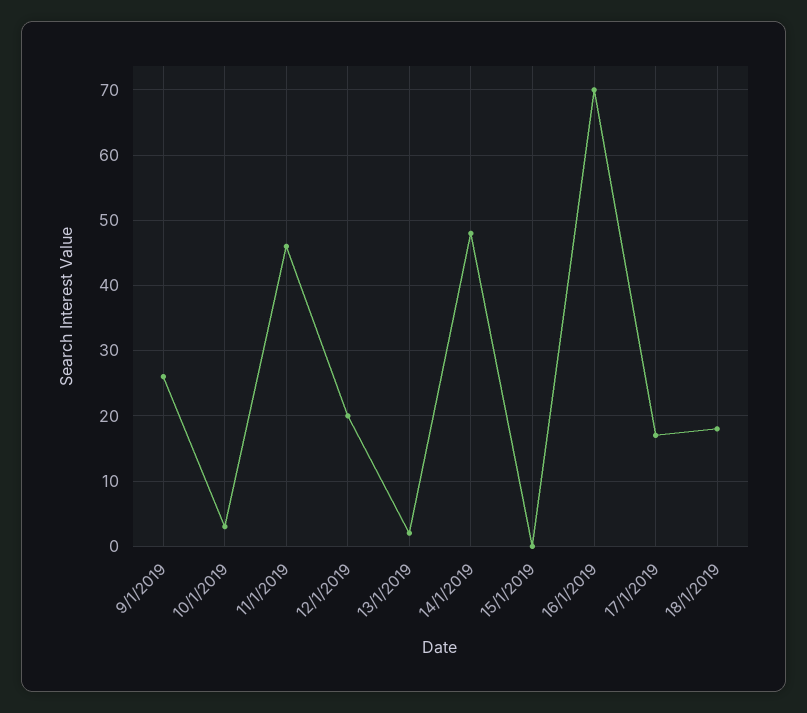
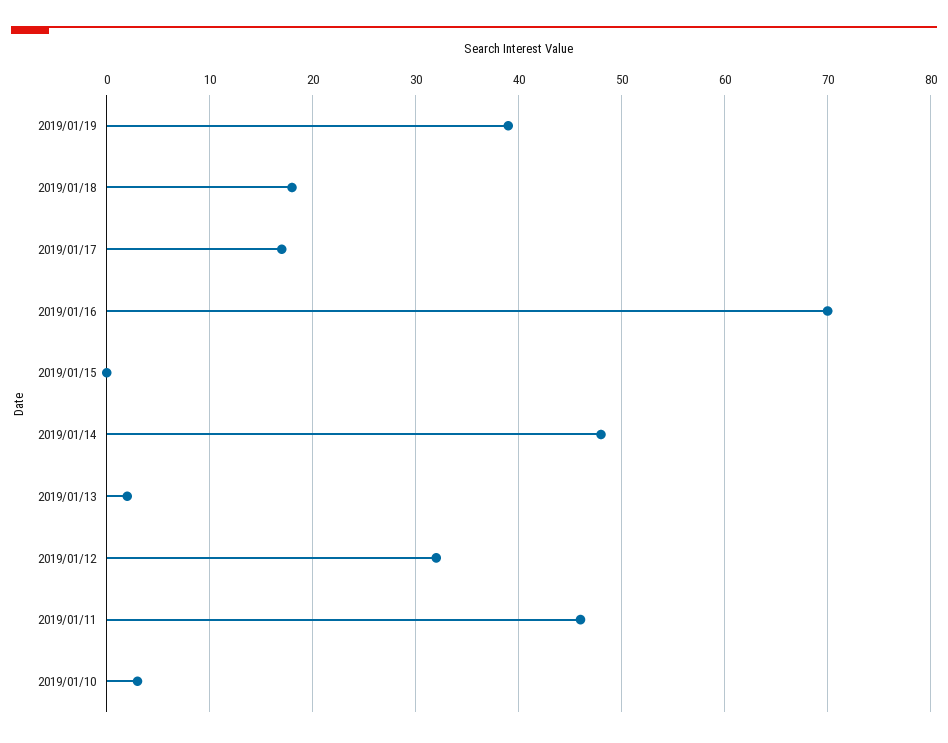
9/1/2019: 26 -> none
12/1/2019: 20 -> 32
2019/01/19: none -> 39

